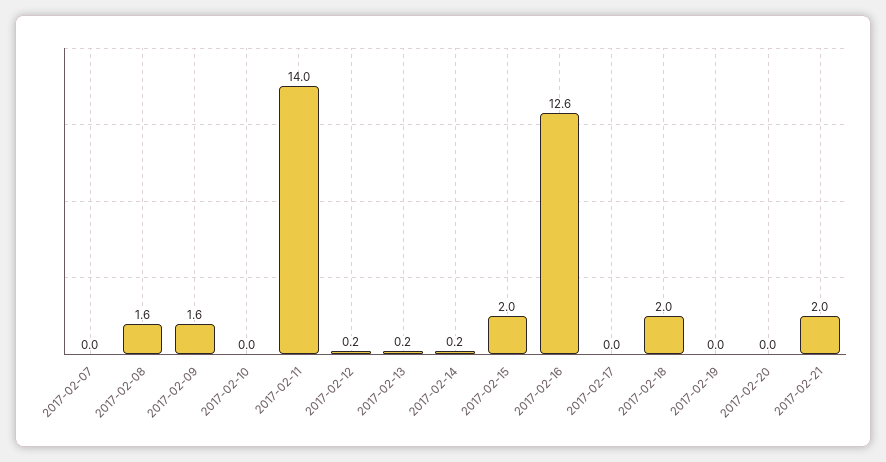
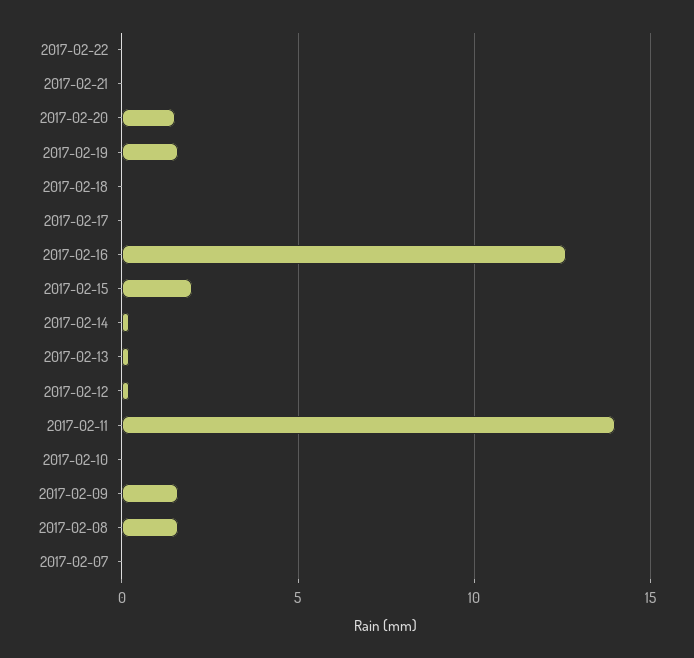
2017-02-18: 2 -> 0
2017-02-19: 0 -> 1.5
2017-02-20: 0 -> 1.5
2017-02-21: 2 -> 0
2017-02-22: none -> 0

